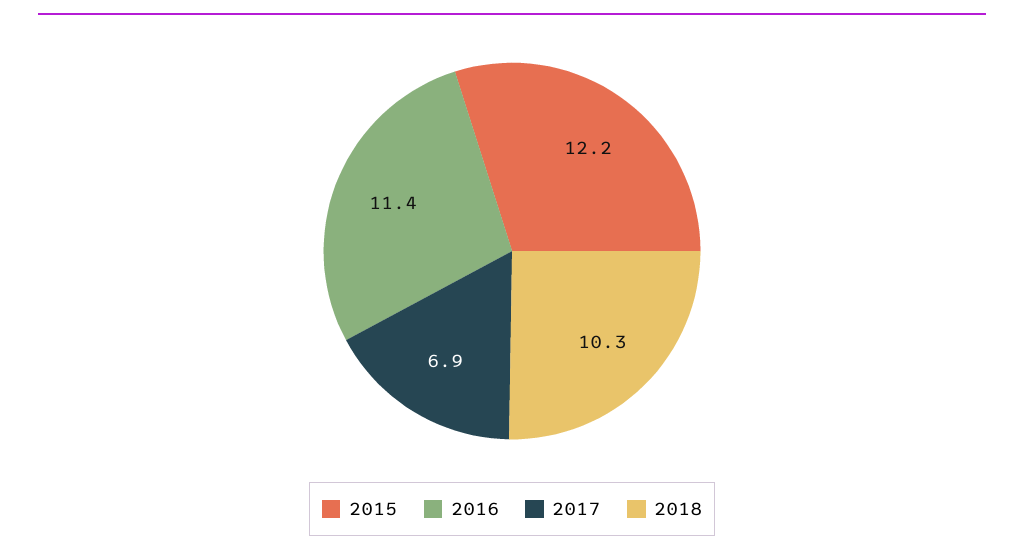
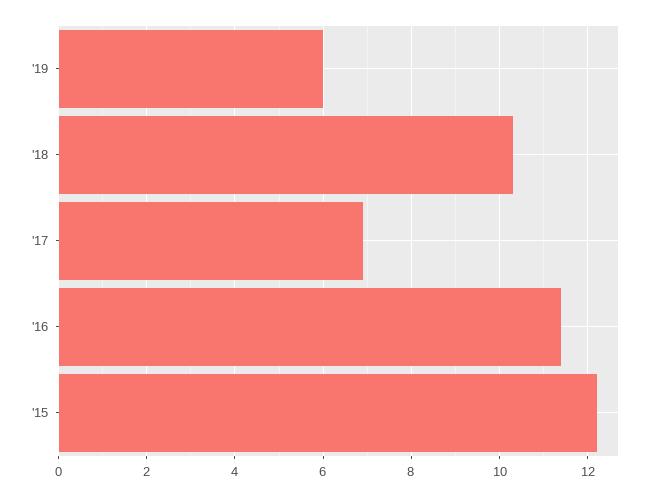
'19: none -> 6

